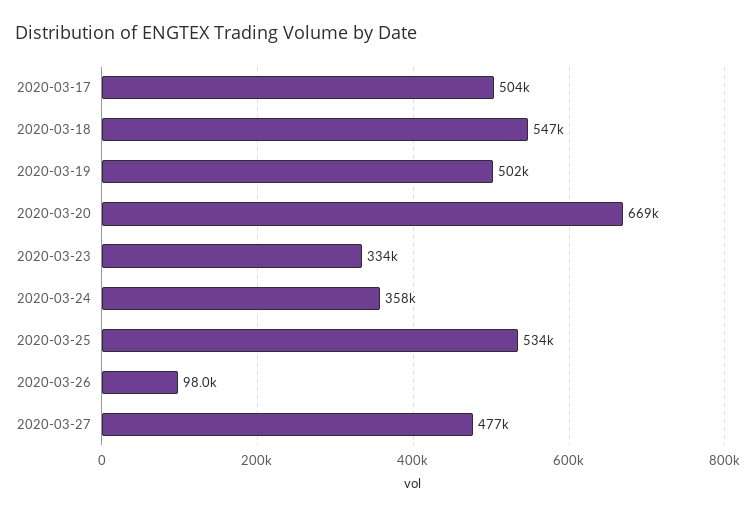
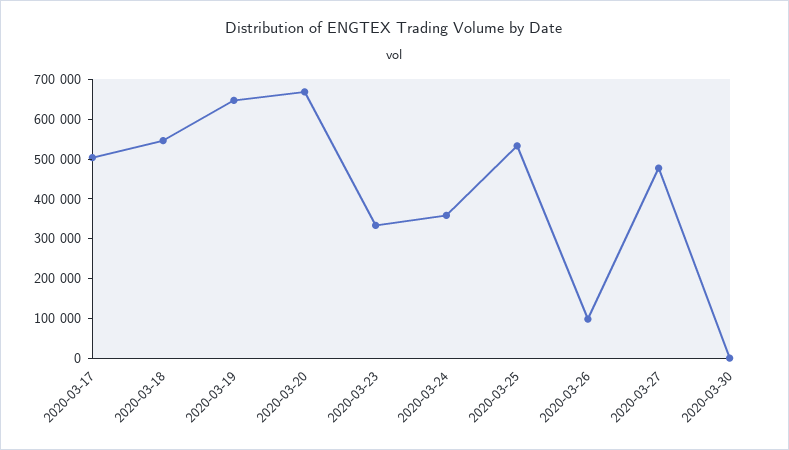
2020-03-19: 502000 -> 650000
2020-03-30: none -> 0

